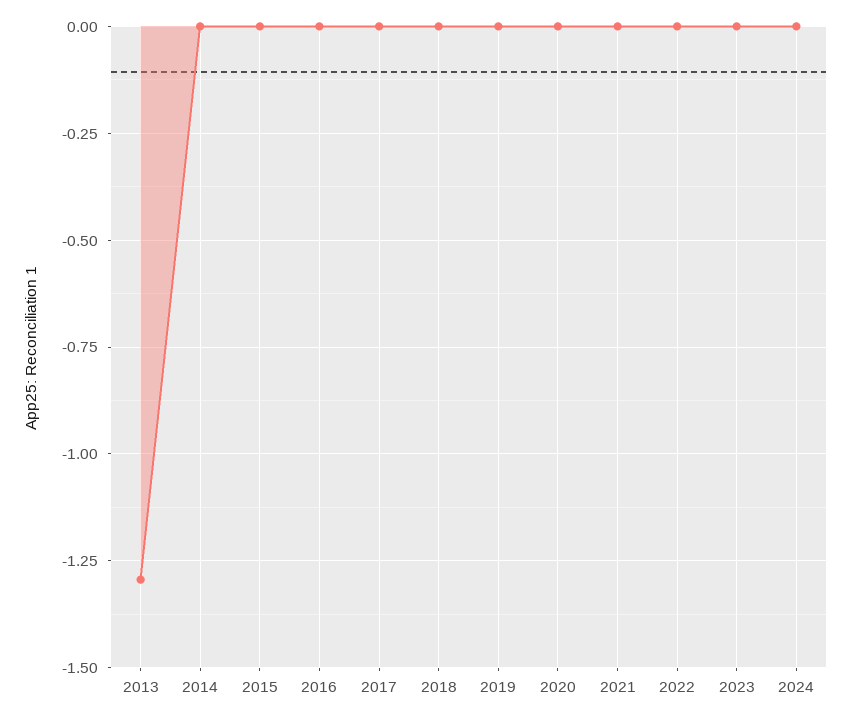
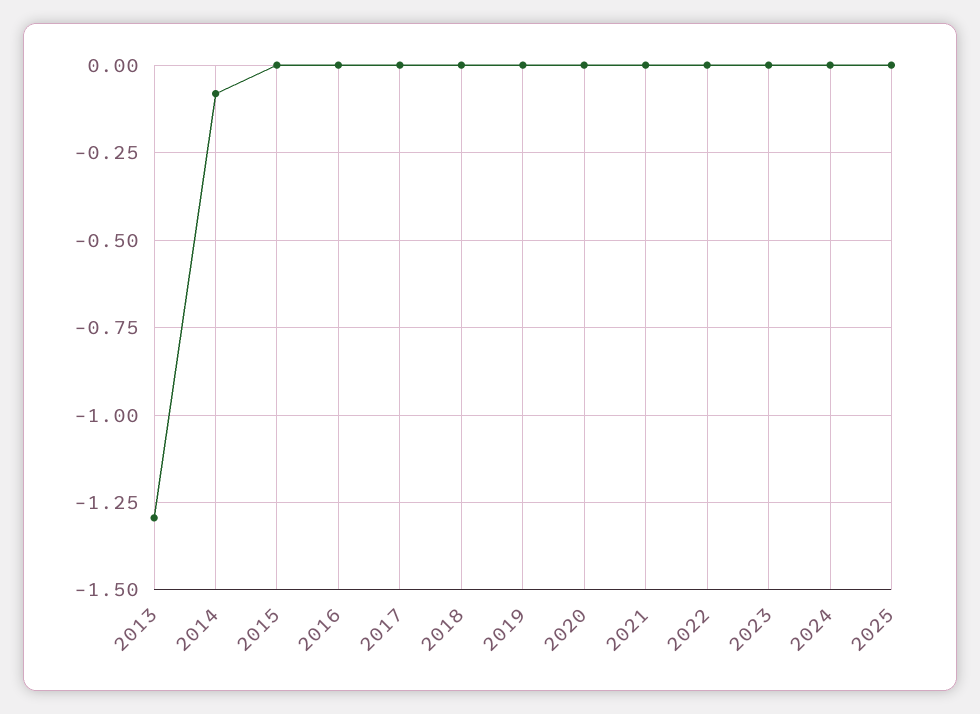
2014: 0 -> -0.075
2025: none -> 0

